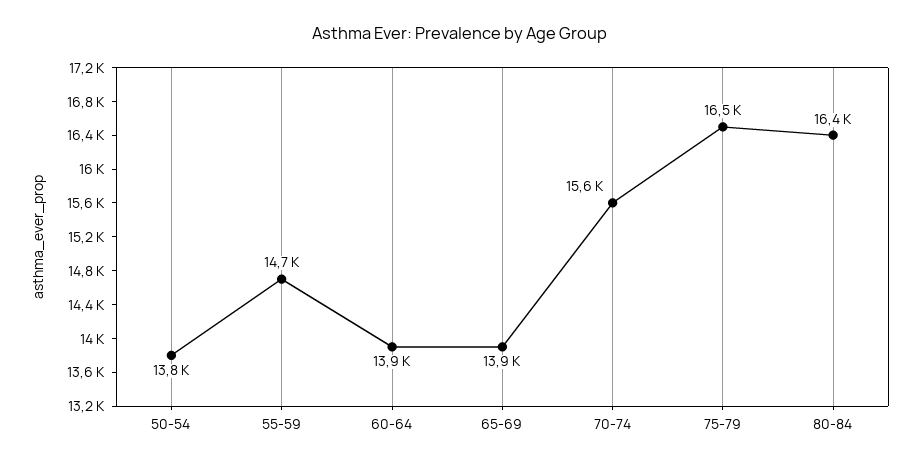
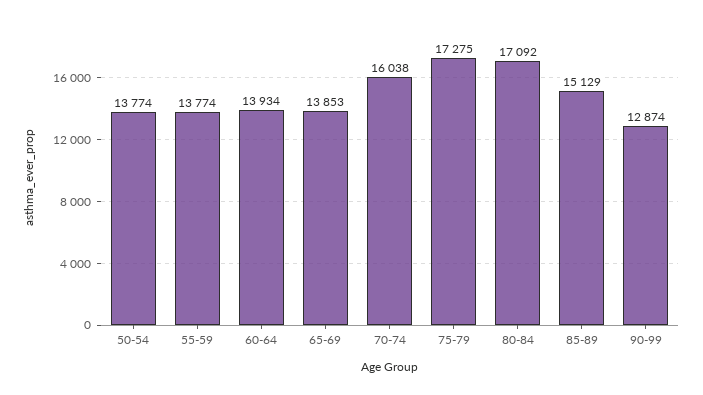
55-59: 14700 -> 13774
70-74: 15600 -> 16038
75-79: 16500 -> 17275
80-84: 16400 -> 17092
85-89: none -> 15129
90-99: none -> 12874

